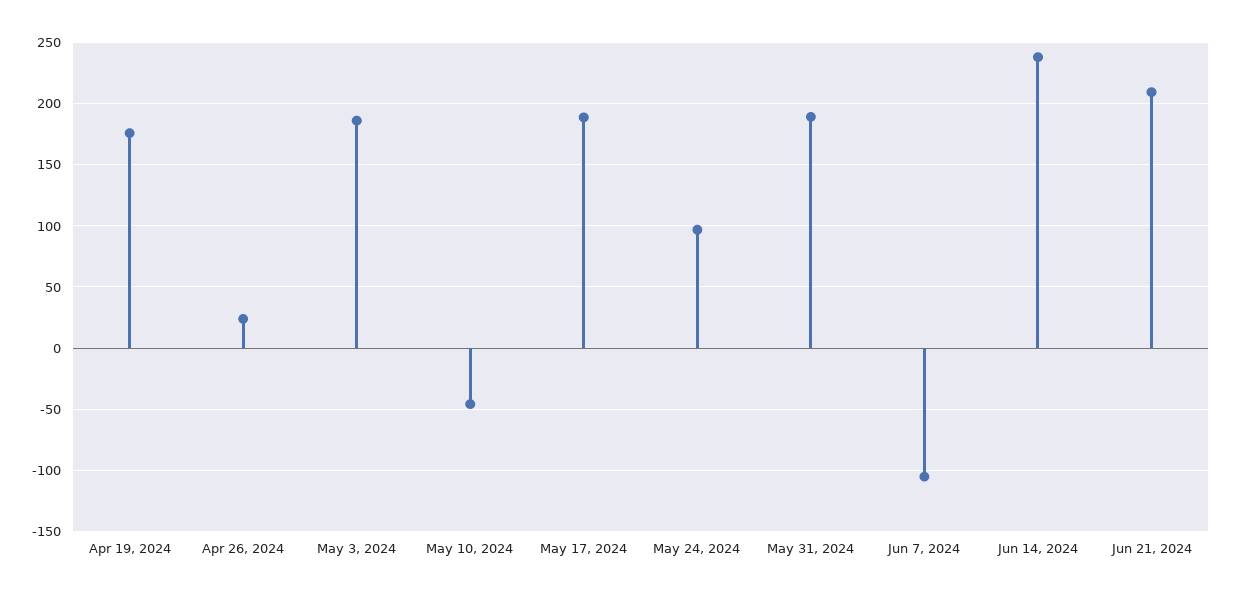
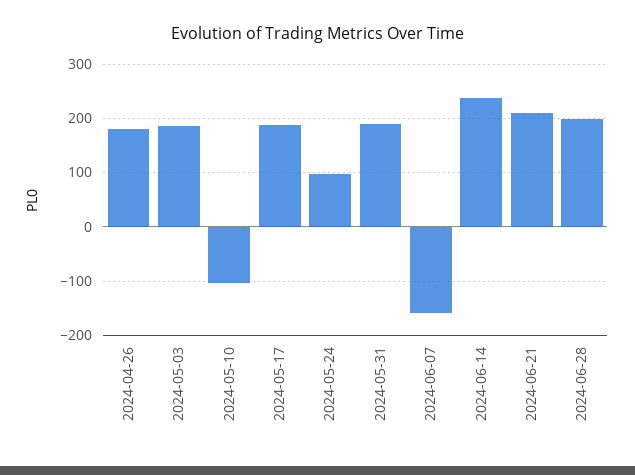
Apr 19, 2024: 175 -> none
Apr 26, 2024: 25 -> 180
May 10, 2024: -45 -> -100
Jun 7, 2024: -105 -> -160
2024-06-28: none -> 200

